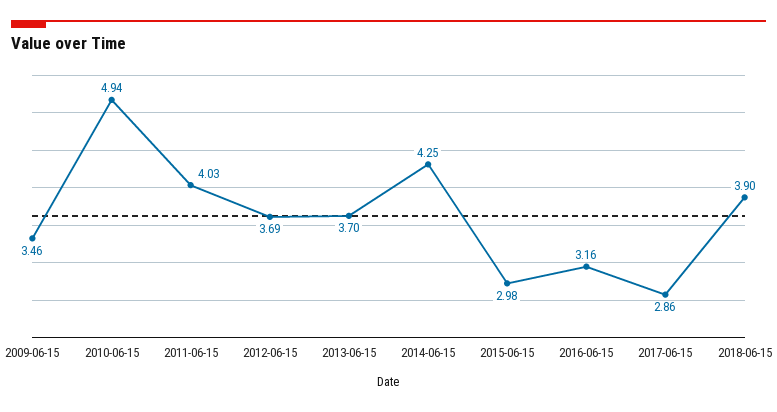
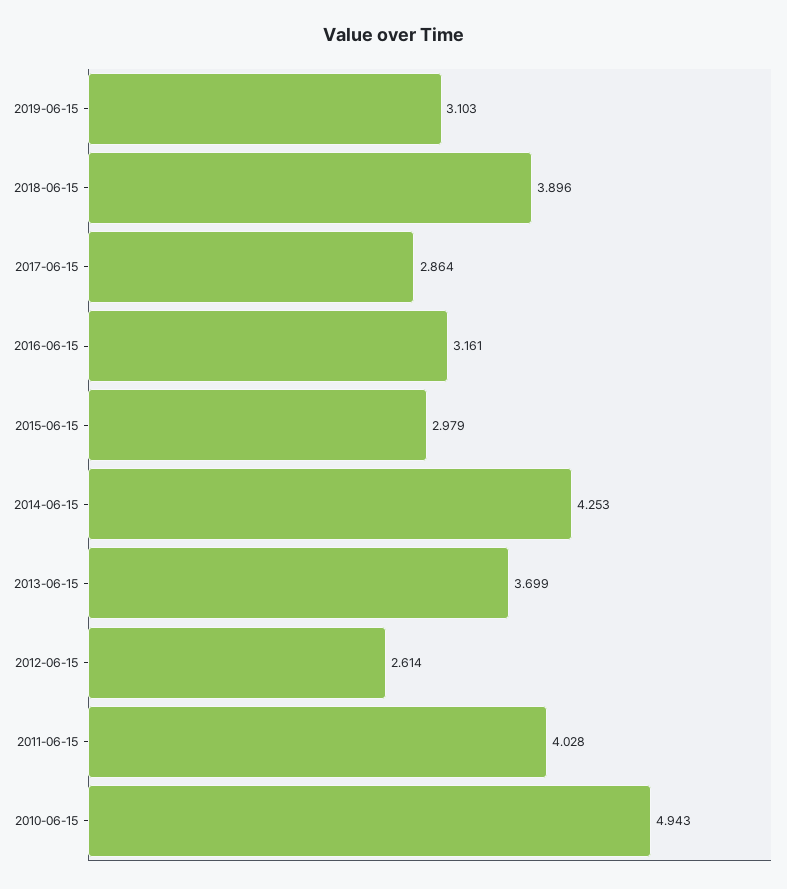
2009-06-15: 3.46 -> none
2012-06-15: 3.69 -> 2.614
2019-06-15: none -> 3.103

